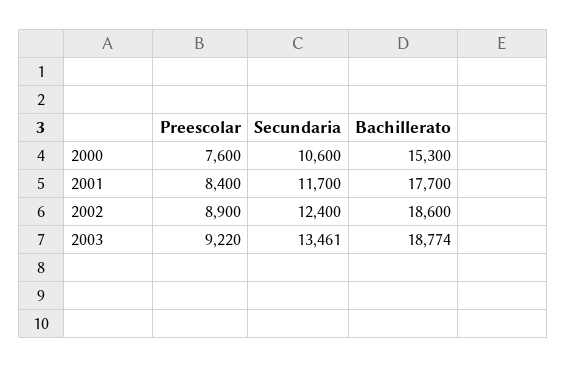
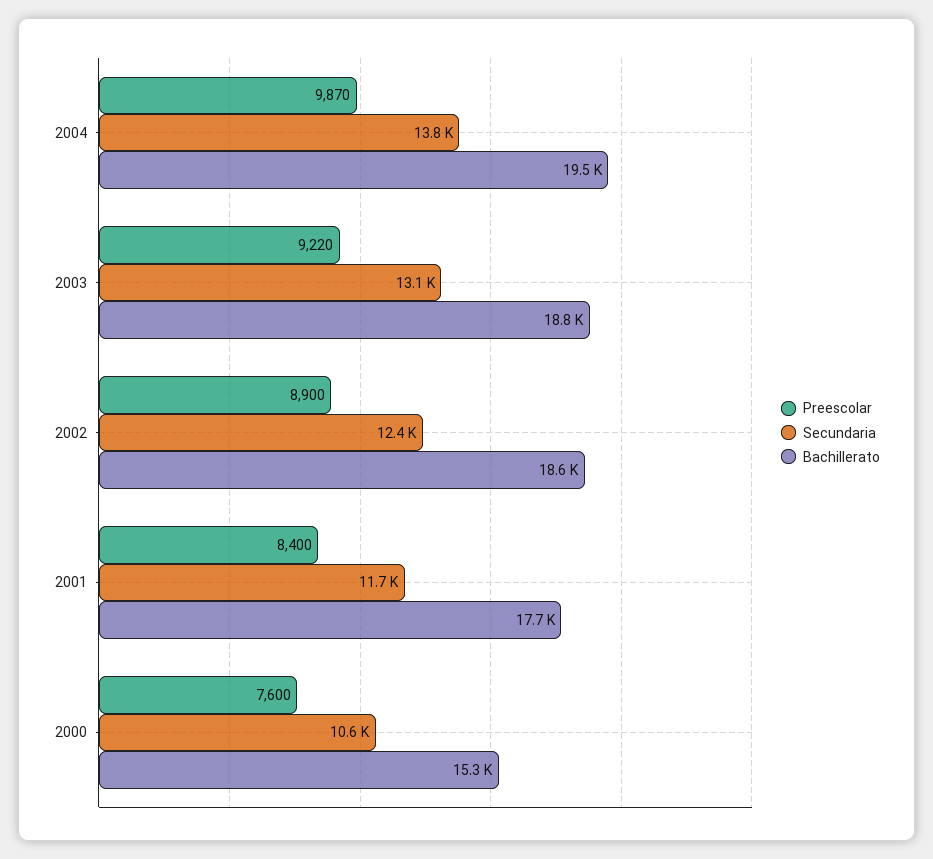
Secundaria, 2003: 13461 -> 13100
Preescolar, 2004: none -> 9870
Secundaria, 2004: none -> 13800
Bachillerato, 2004: none -> 19500

